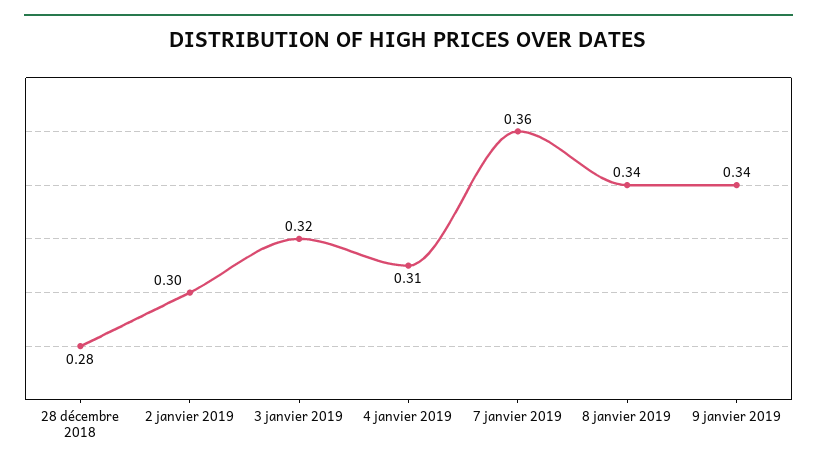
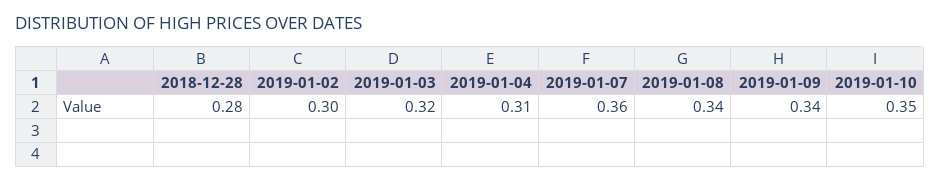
2019-01-10: none -> 0.35

